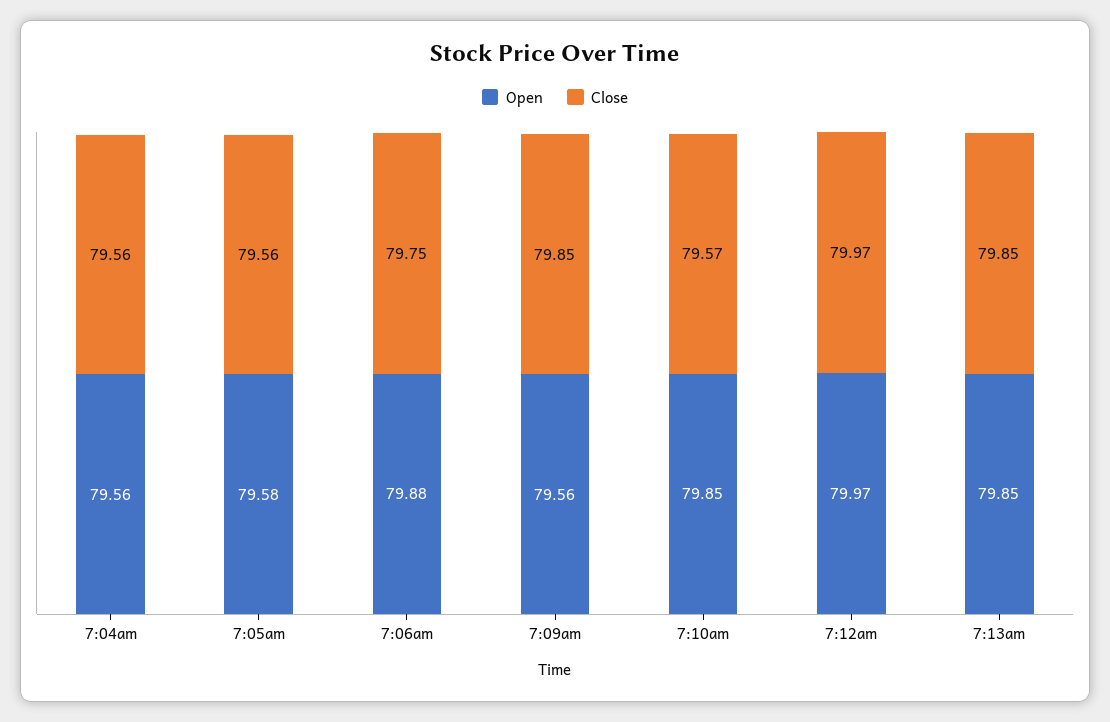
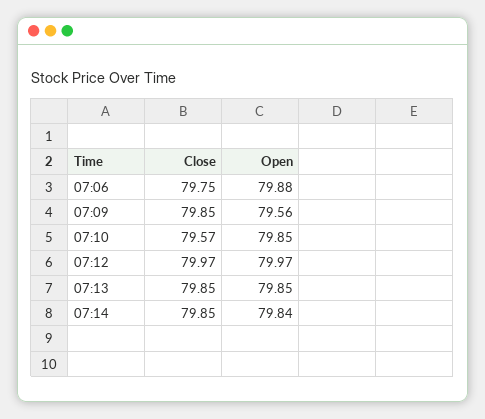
Open, 7:04am: 79.56 -> none
Close, 7:04am: 79.56 -> none
Open, 7:05am: 79.58 -> none
Close, 7:05am: 79.56 -> none
Close, 07:14: none -> 79.85
Open, 07:14: none -> 79.84

